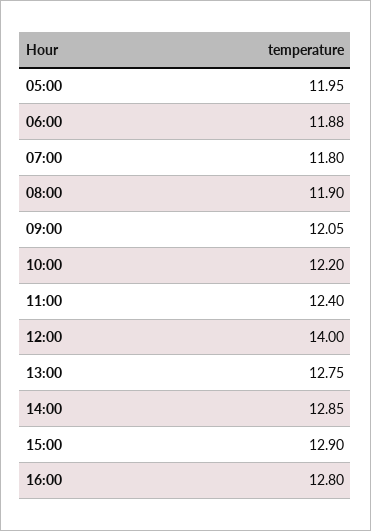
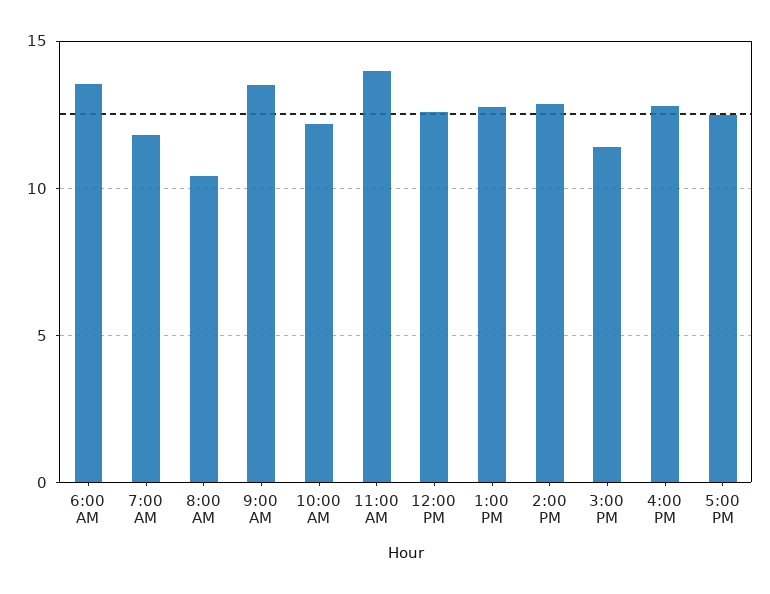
05:00: 11.95 -> none
06:00: 11.88 -> 13.5
08:00: 11.9 -> 10.5
09:00: 12.05 -> 13.5
11:00: 12.4 -> 14
12:00: 14 -> 12.5
15:00: 12.9 -> 11.5
5:00 PM: none -> 12.5

